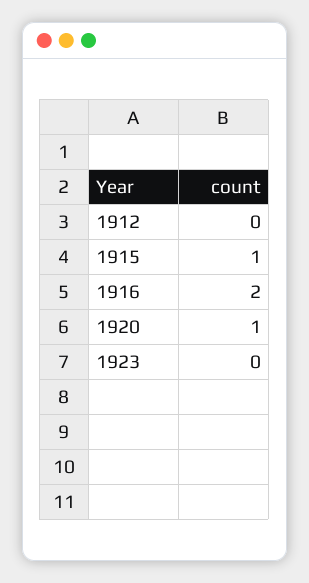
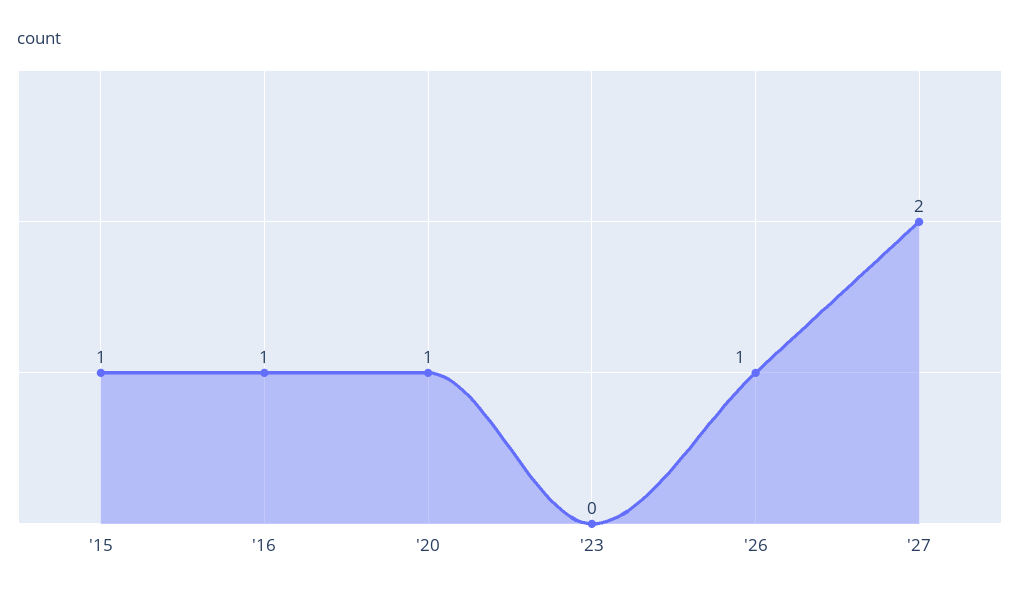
1912: 0 -> none
1916: 2 -> 1
'26: none -> 1
'27: none -> 2

